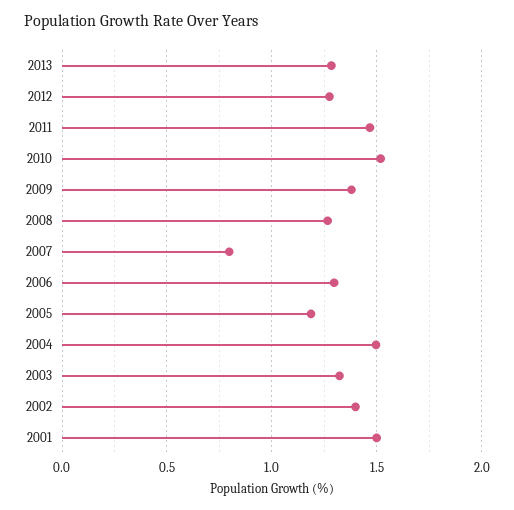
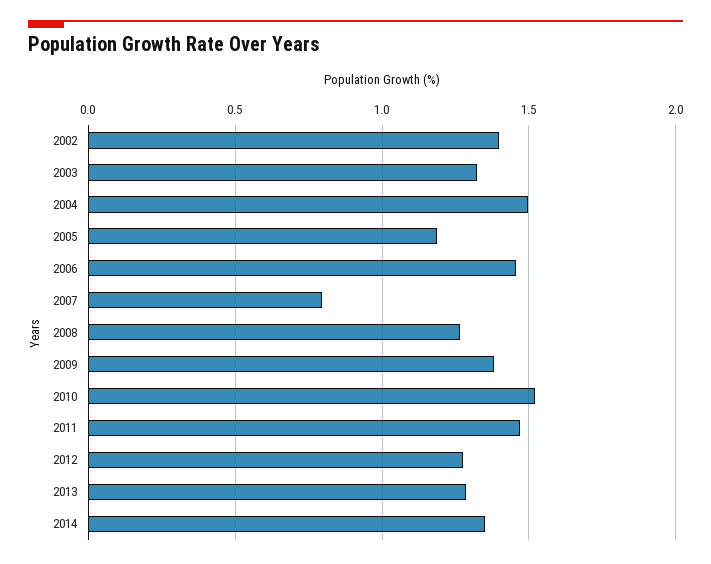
2006: 1.3 -> 1.45
2001: 1.5 -> none
2014: none -> 1.35

